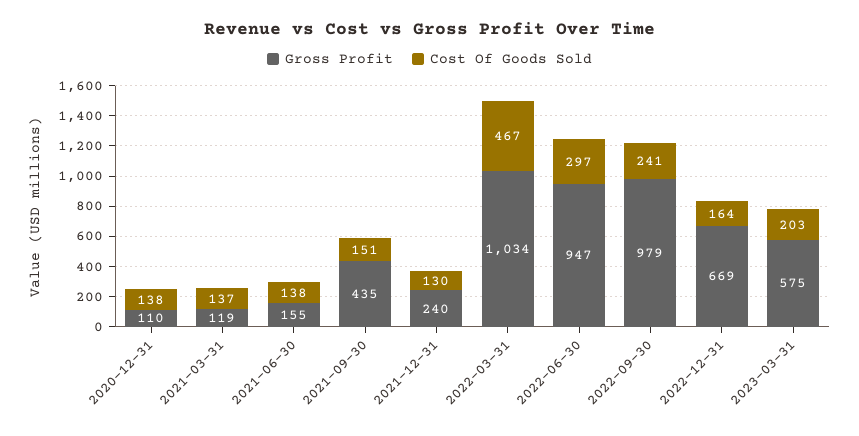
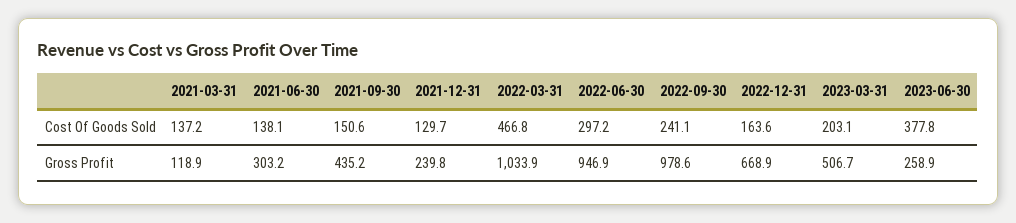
Gross Profit, 2020-12-31: 110 -> none
Cost Of Goods Sold, 2020-12-31: 138 -> none
Gross Profit, 2021-06-30: 155 -> 303.2
Gross Profit, 2023-03-31: 575 -> 506.7
Cost Of Goods Sold, 2023-06-30: none -> 377.8
Gross Profit, 2023-06-30: none -> 258.9

